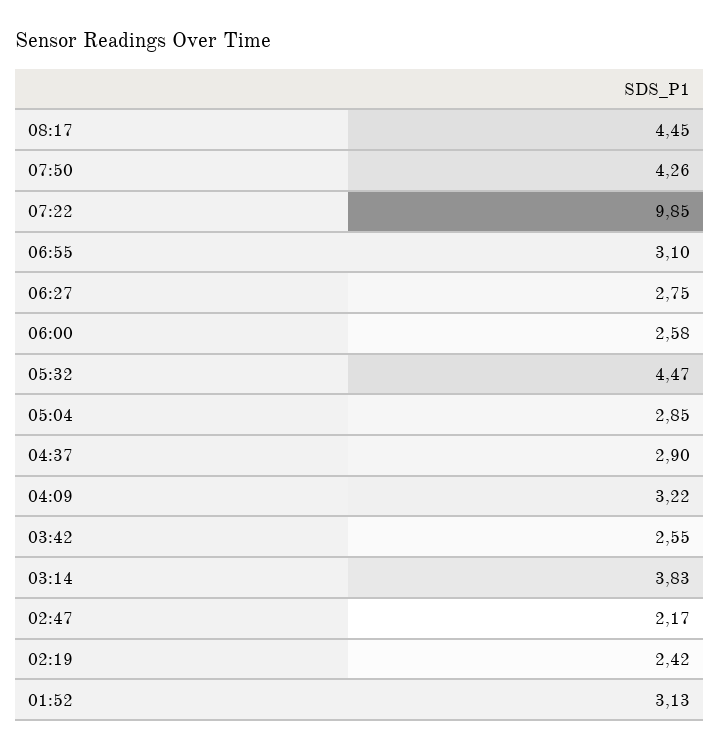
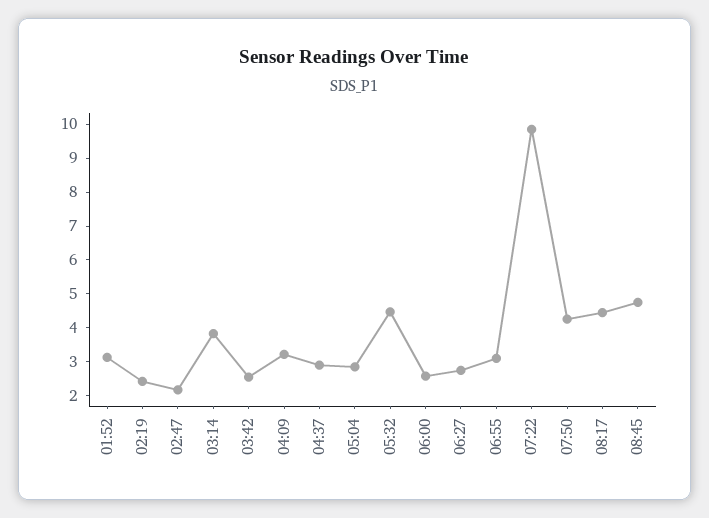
08:45: none -> 4.75

